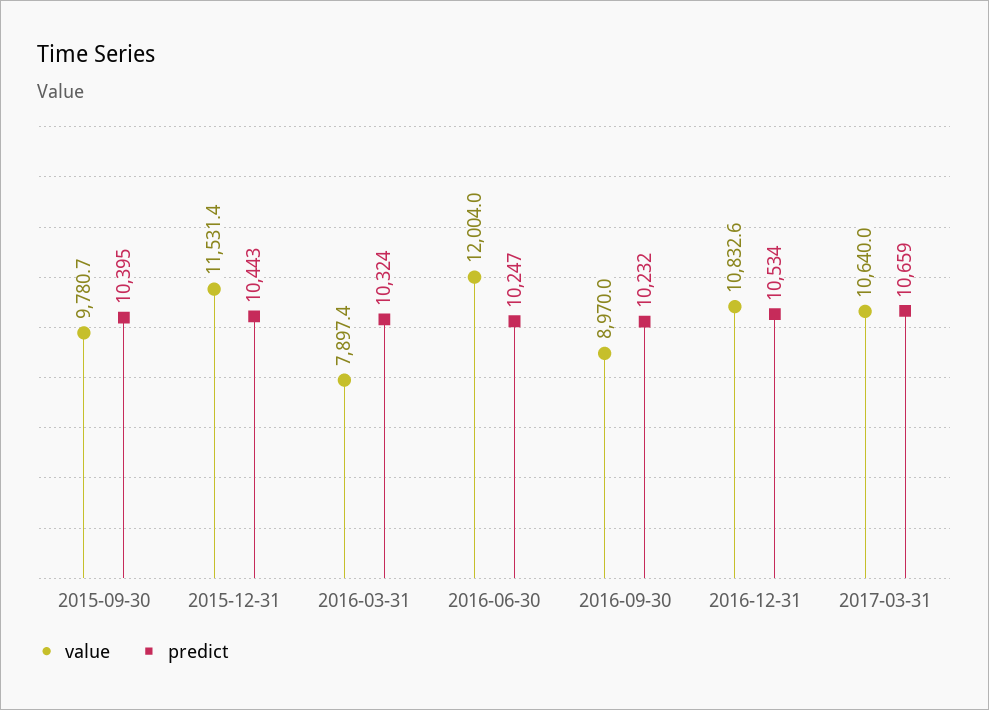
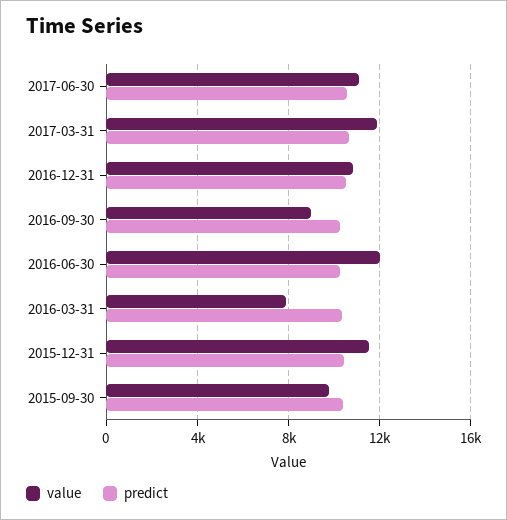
value, 2017-03-31: 10640 -> 12000
value, 2017-06-30: none -> 11000
predict, 2017-06-30: none -> 10500

